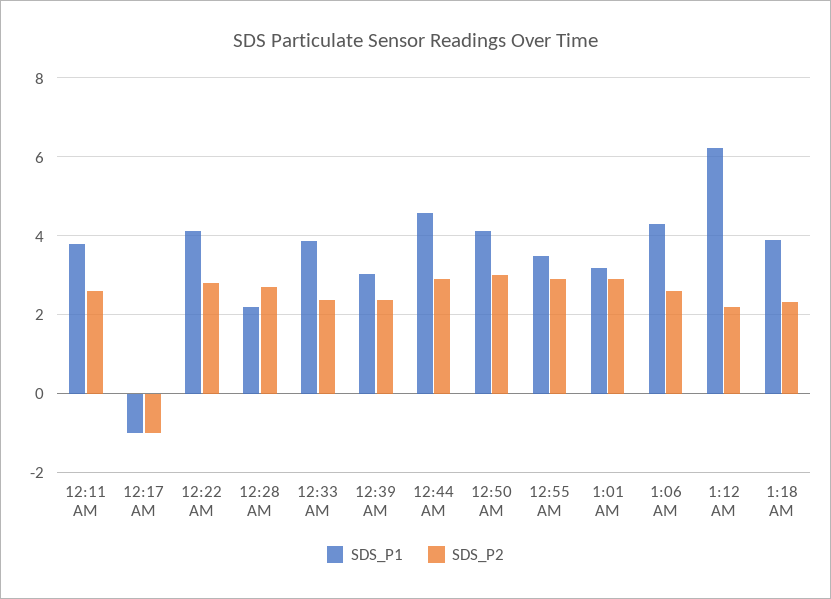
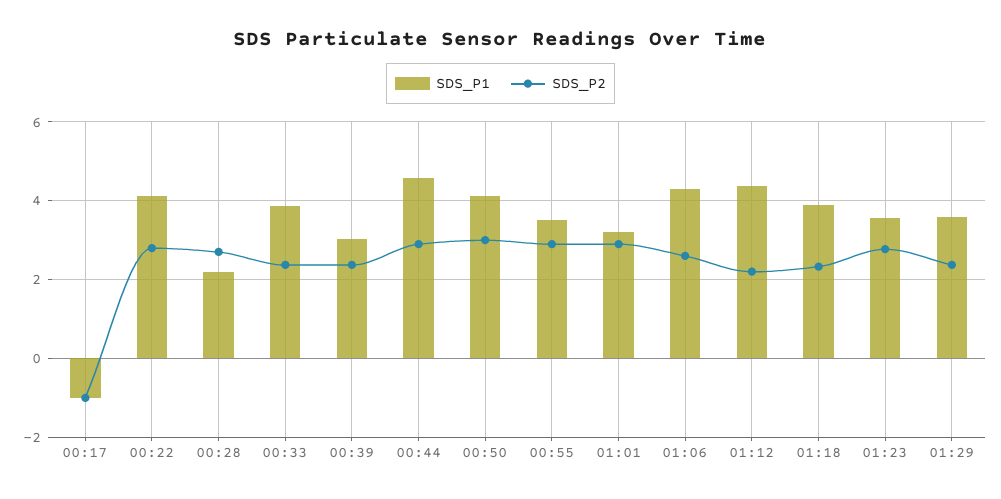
SDS_P1, 12:11 AM: 3.8 -> none
SDS_P2, 12:11 AM: 2.6 -> none
SDS_P1, 1:12 AM: 6.2 -> 4.4
SDS_P1, 01:23: none -> 3.6
SDS_P2, 01:23: none -> 2.8
SDS_P1, 01:29: none -> 3.6
SDS_P2, 01:29: none -> 2.4

